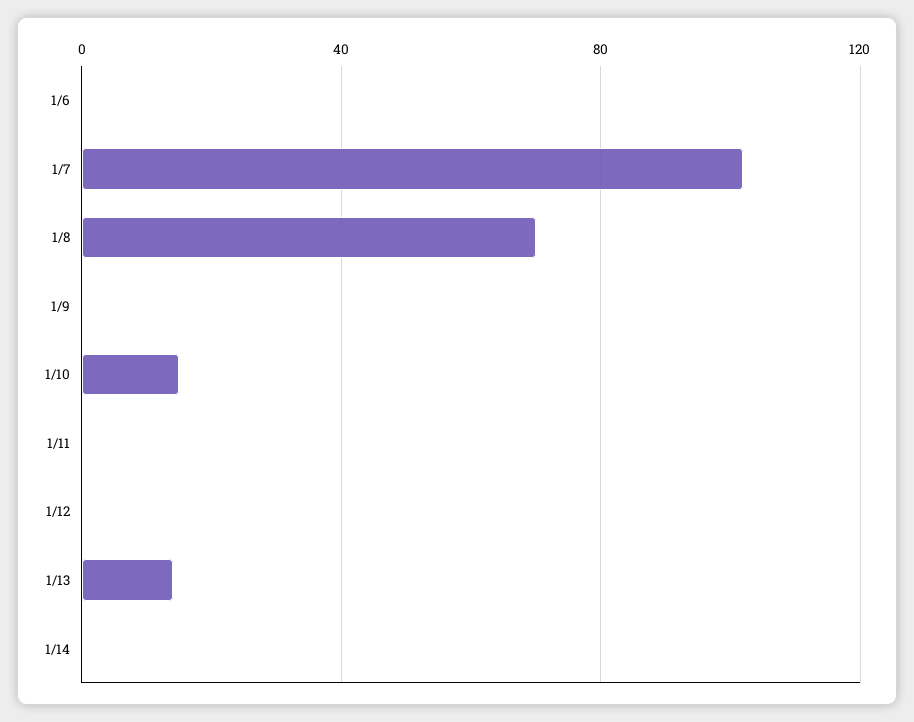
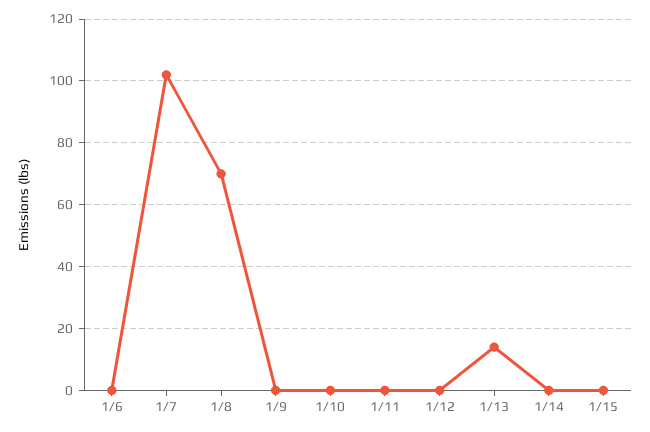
1/10: 15 -> 0
1/15: none -> 0

